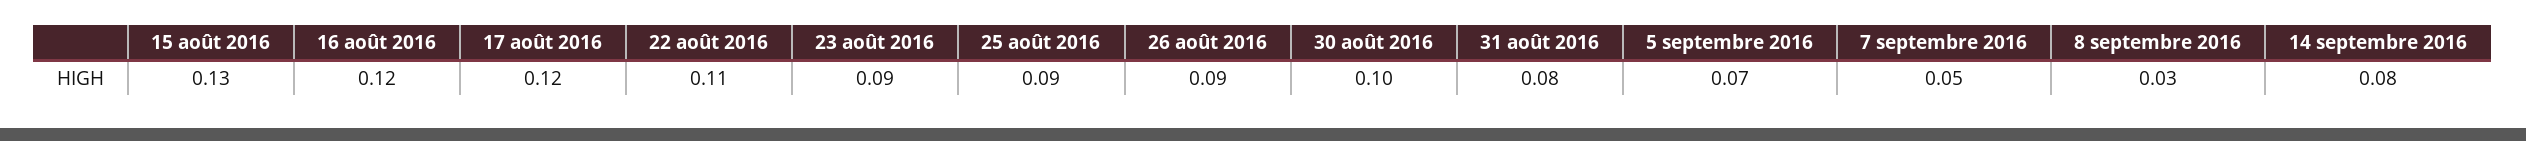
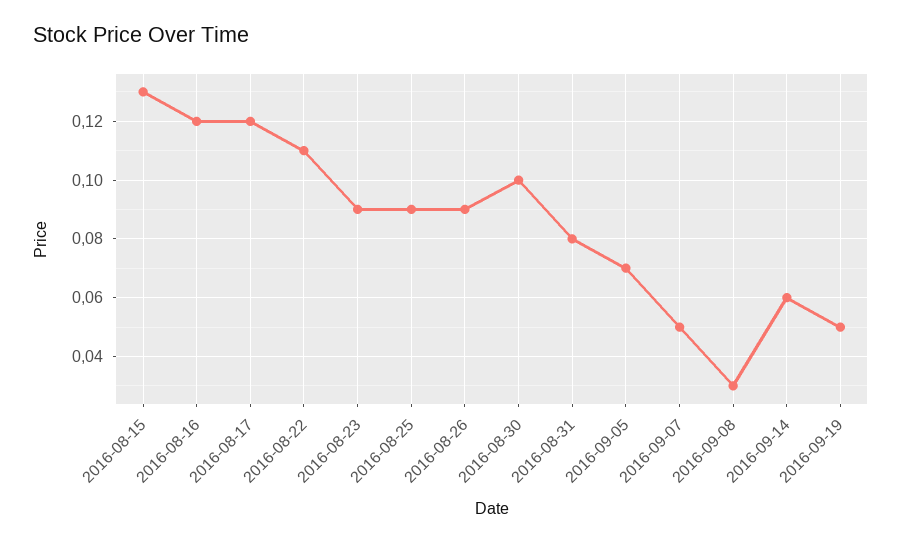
14 septembre 2016: 0.08 -> 0.06
2016-09-19: none -> 0.05

